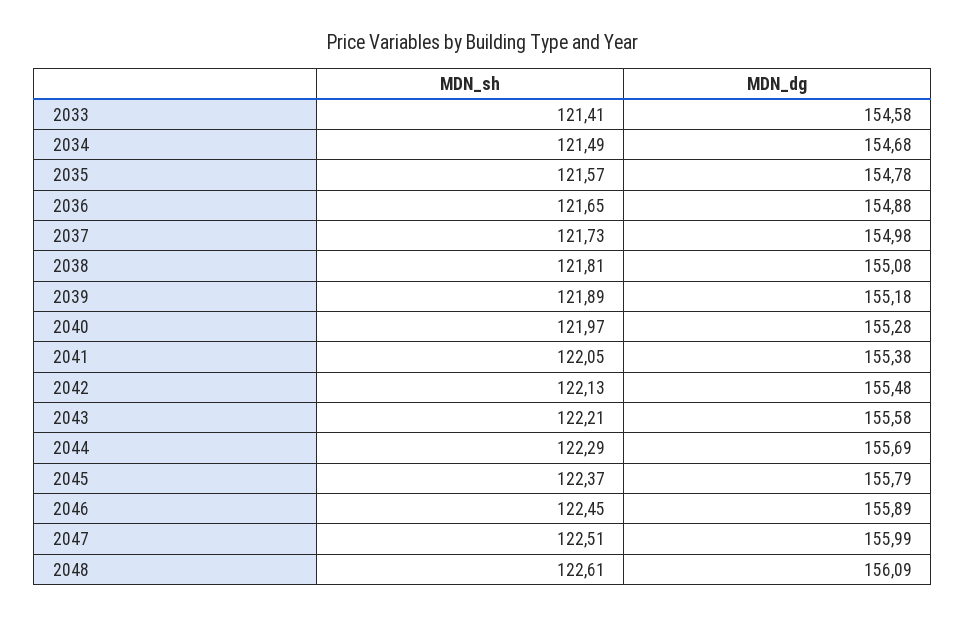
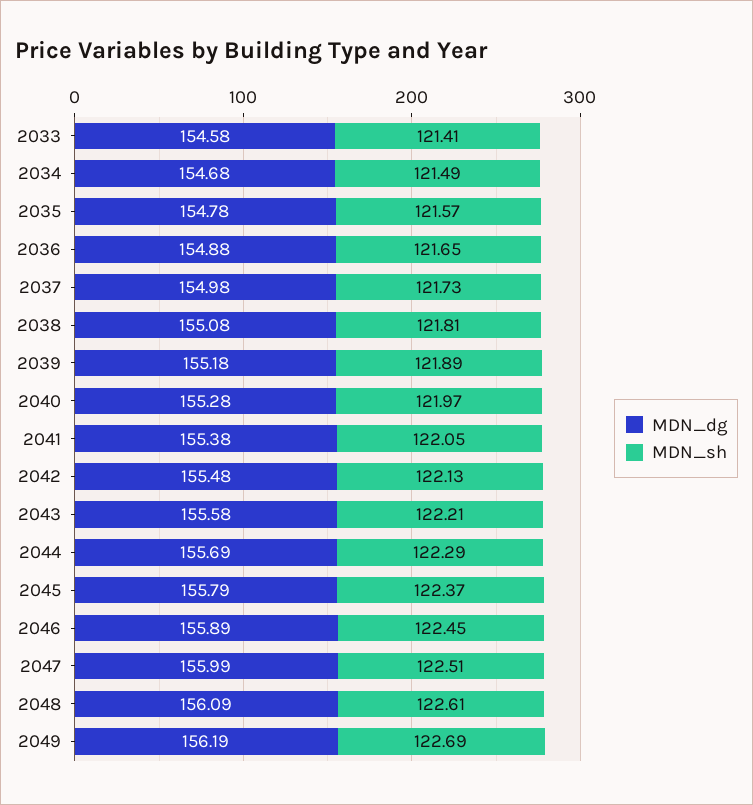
MDN_dg, 2049: none -> 156.19
MDN_sh, 2049: none -> 122.69

